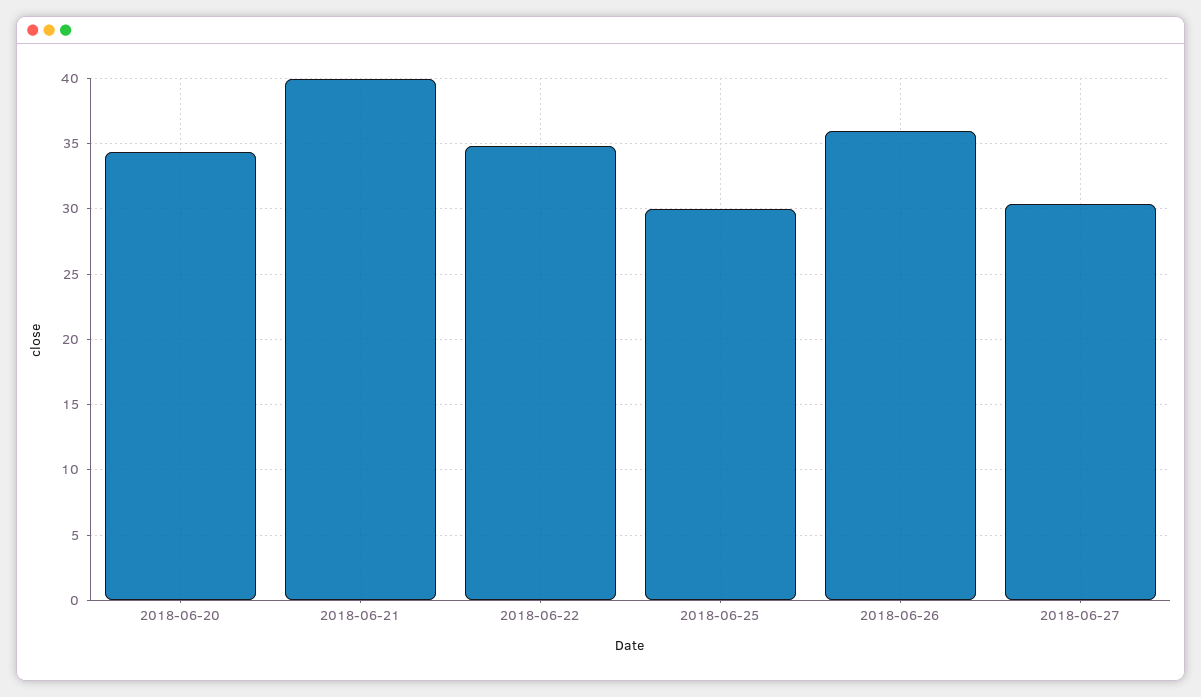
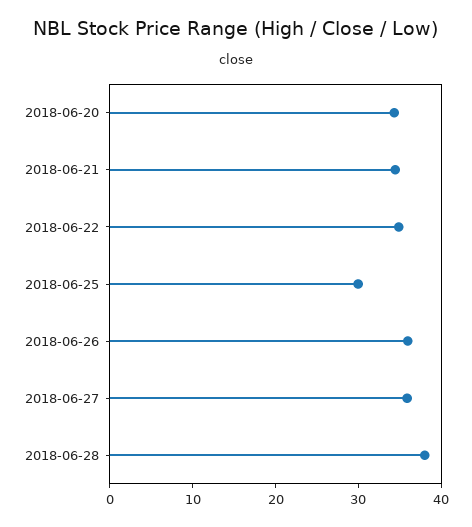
2018-06-21: 40 -> 34
2018-06-27: 30.5 -> 36
2018-06-28: none -> 38

